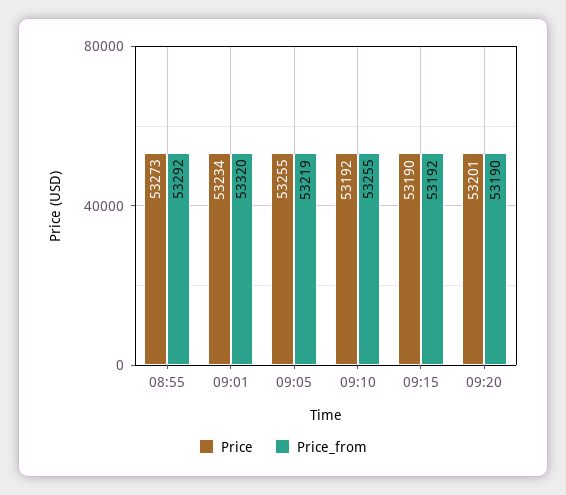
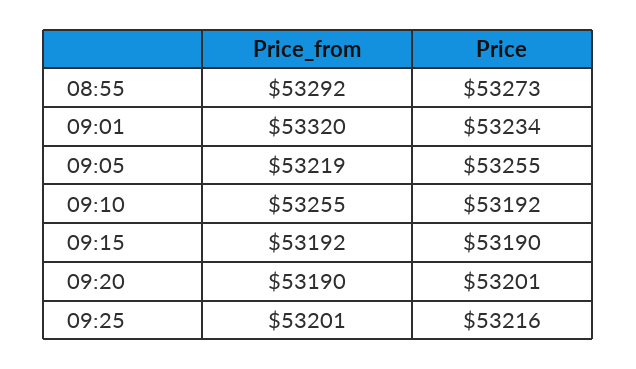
Price_from, 09:25: none -> 53201
Price, 09:25: none -> 53216

